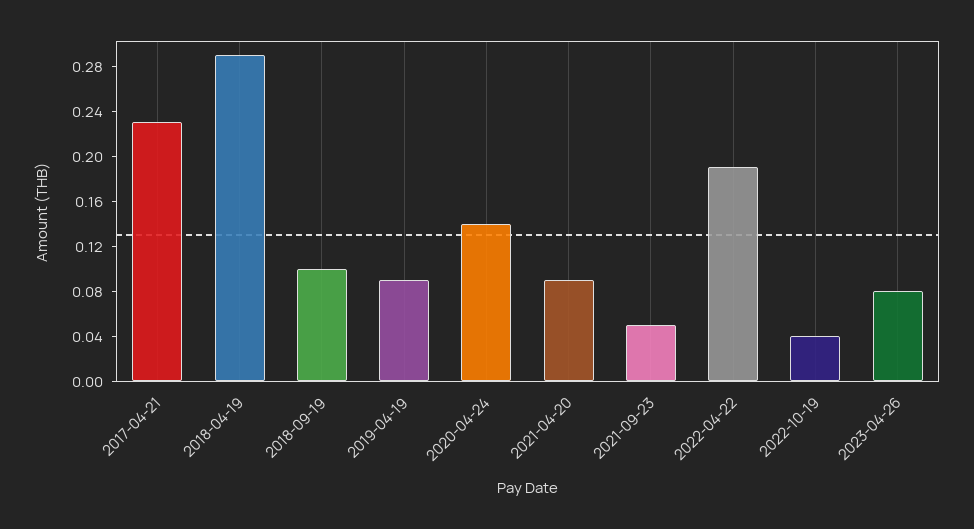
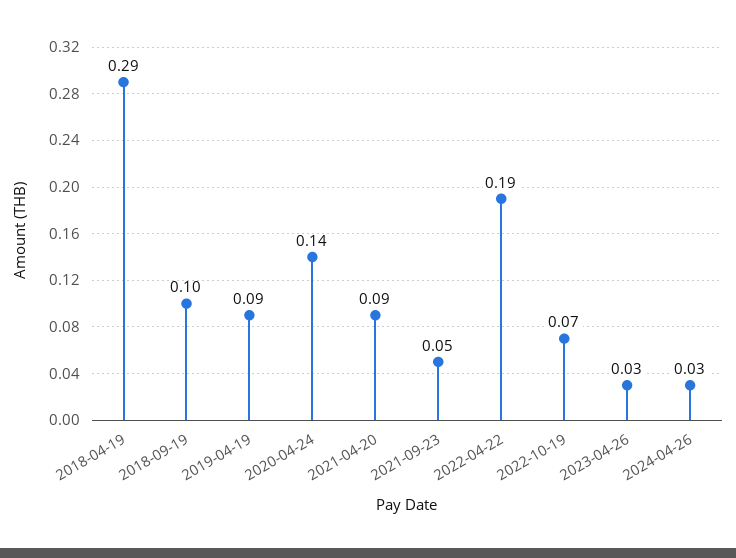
2017-04-21: 0.23 -> none
2022-10-19: 0.04 -> 0.07
2023-04-26: 0.08 -> 0.03
2024-04-26: none -> 0.03

